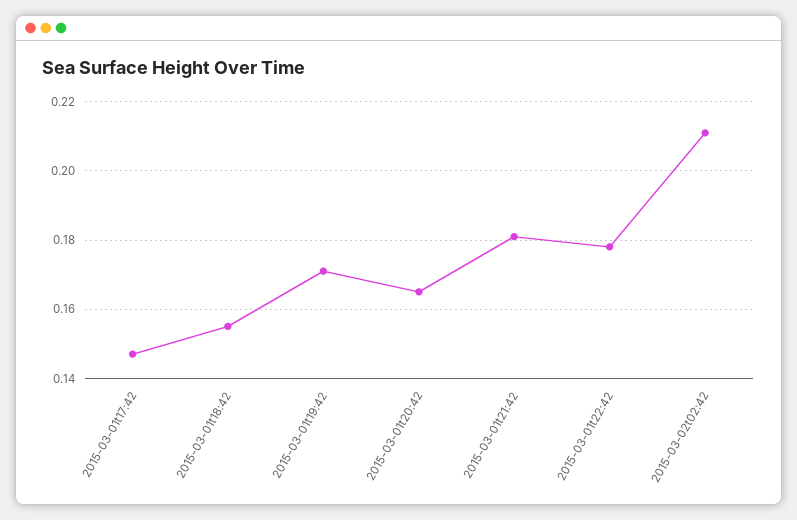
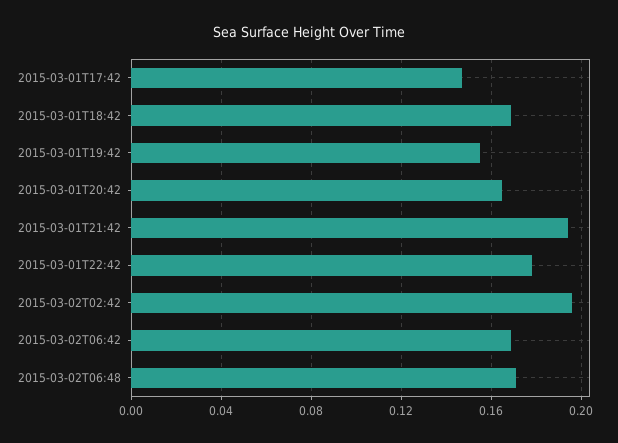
2015-03-01t18:42: 0.155 -> 0.17
2015-03-01t19:42: 0.17 -> 0.155
2015-03-01t21:42: 0.18 -> 0.195
2015-03-02t02:42: 0.21 -> 0.195
2015-03-02T06:42: none -> 0.17
2015-03-02T06:48: none -> 0.17

